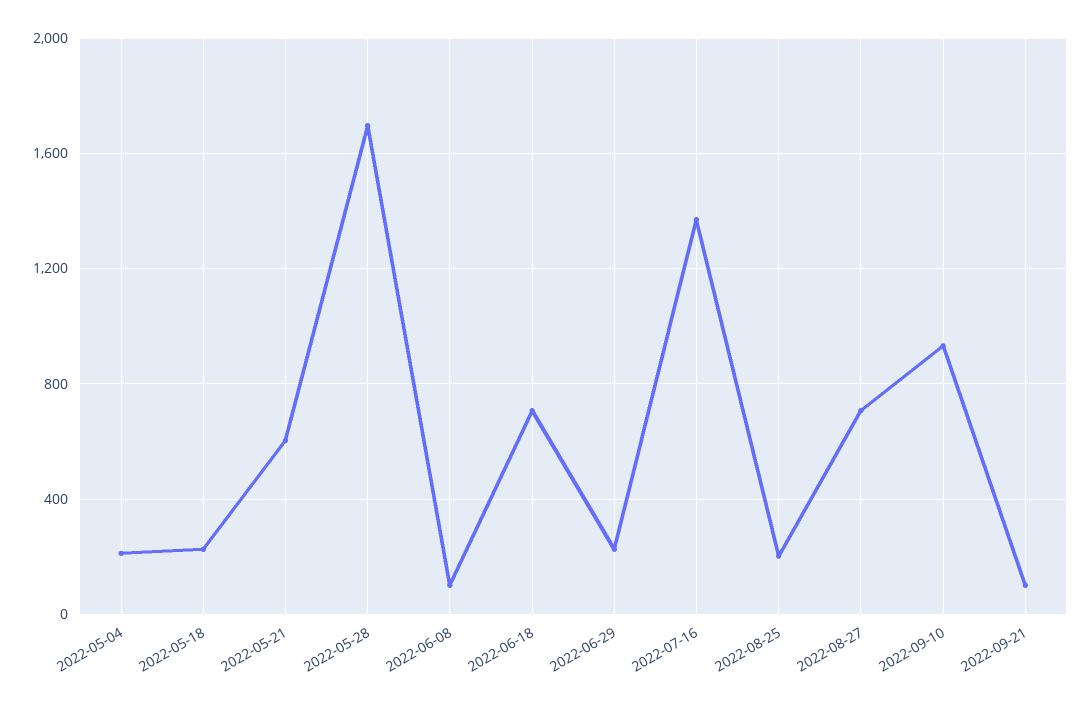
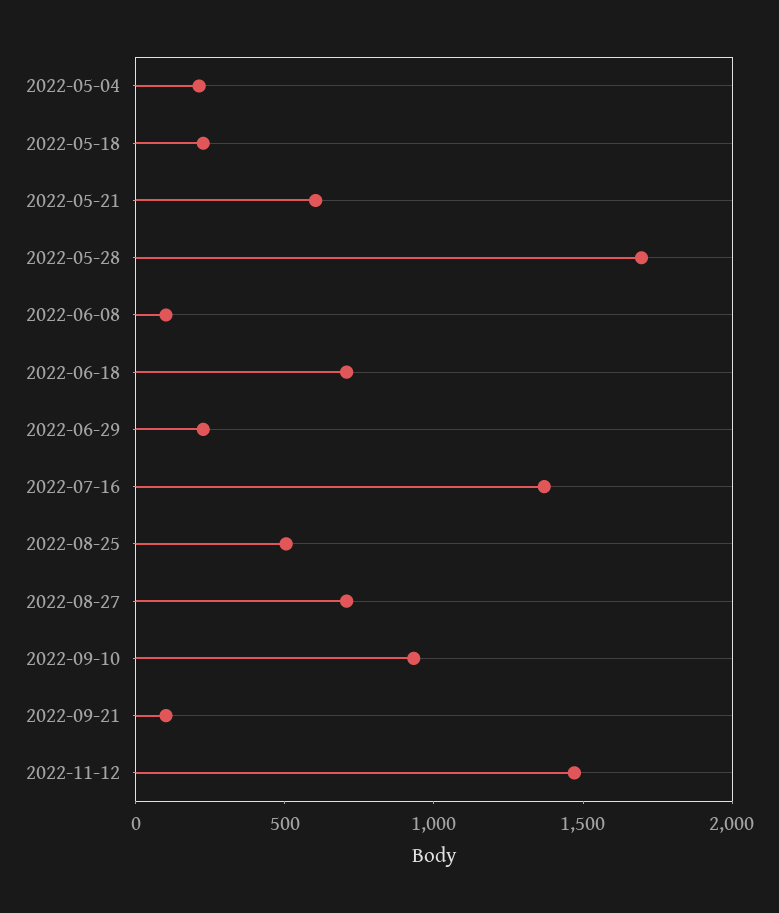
2022-08-25: 200 -> 500
2022-11-12: none -> 1500

